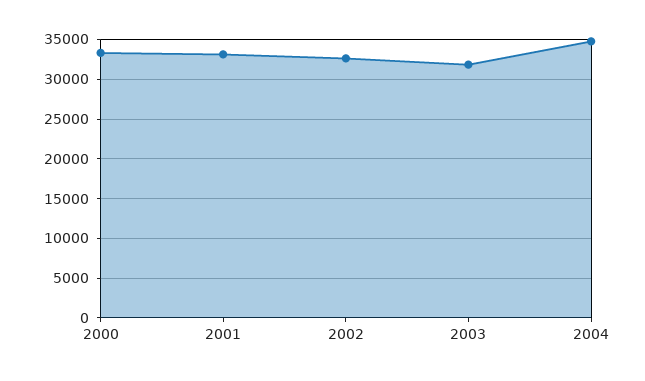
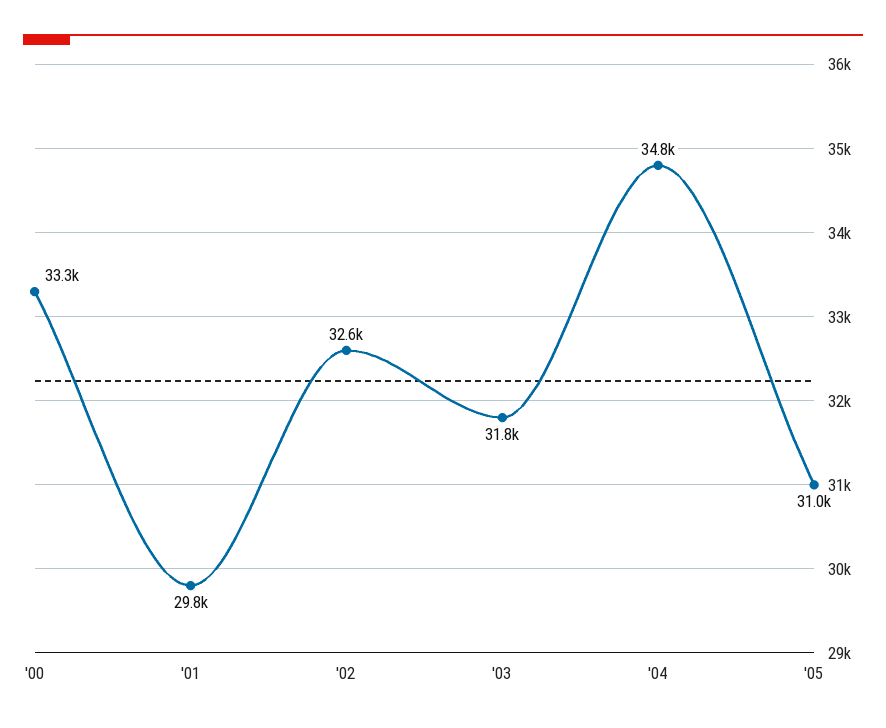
2001: 33000 -> 29800
'05: none -> 31000

